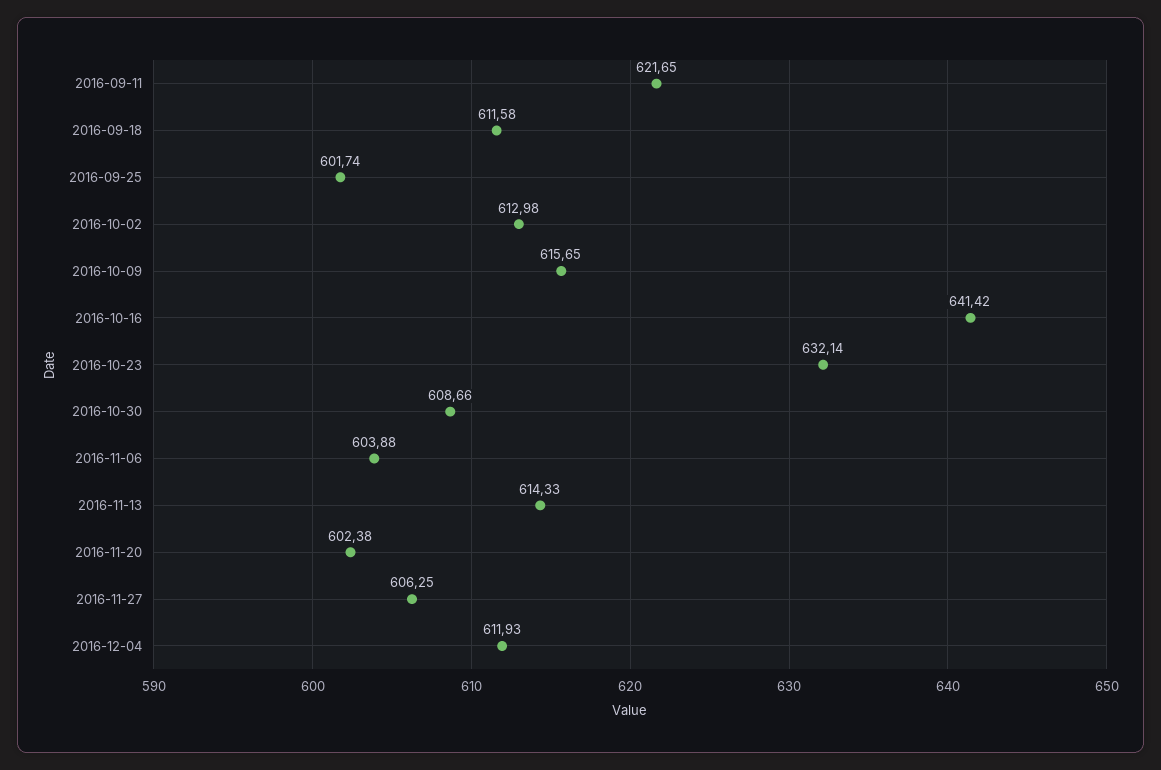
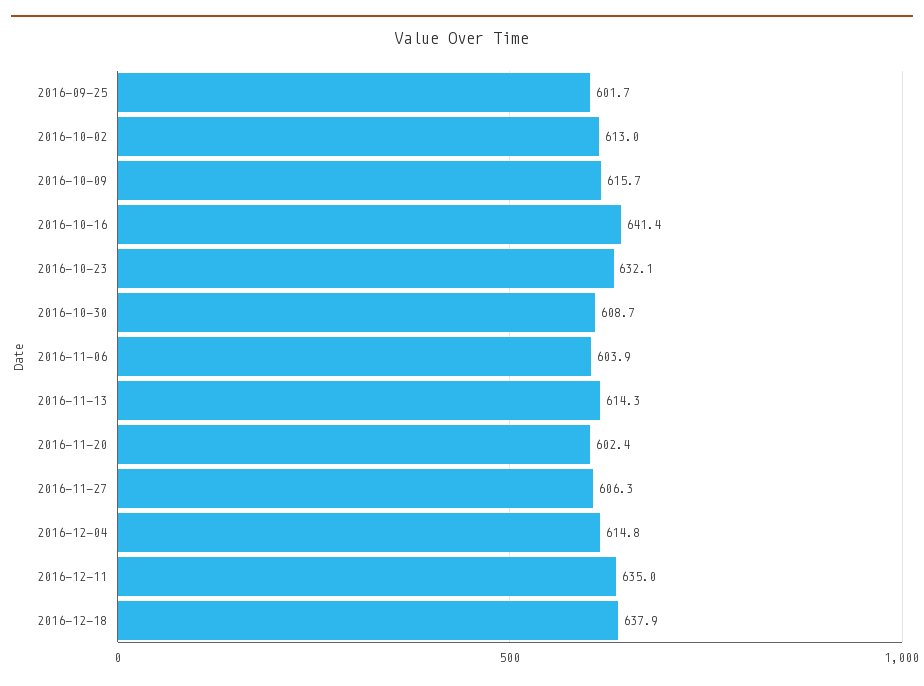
2016-09-11: 621.65 -> none
2016-09-18: 611.58 -> none
2016-12-04: 611.93 -> 614.8
2016-12-11: none -> 635
2016-12-18: none -> 637.9

